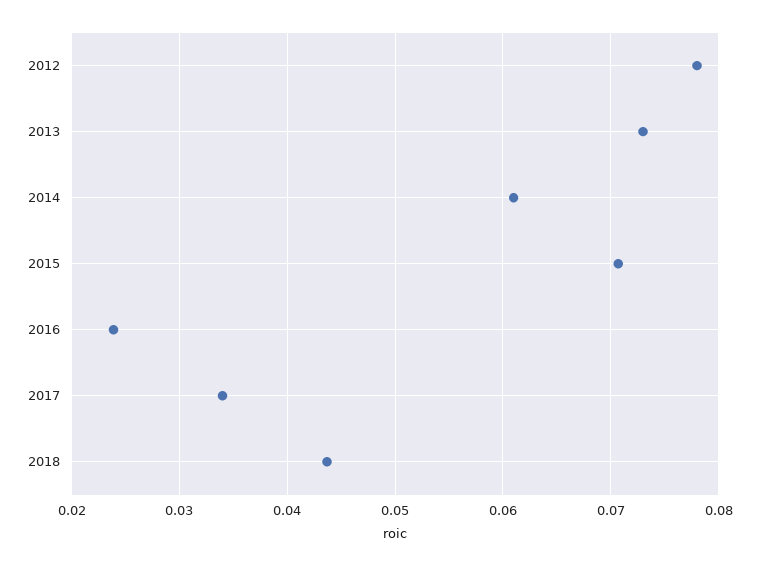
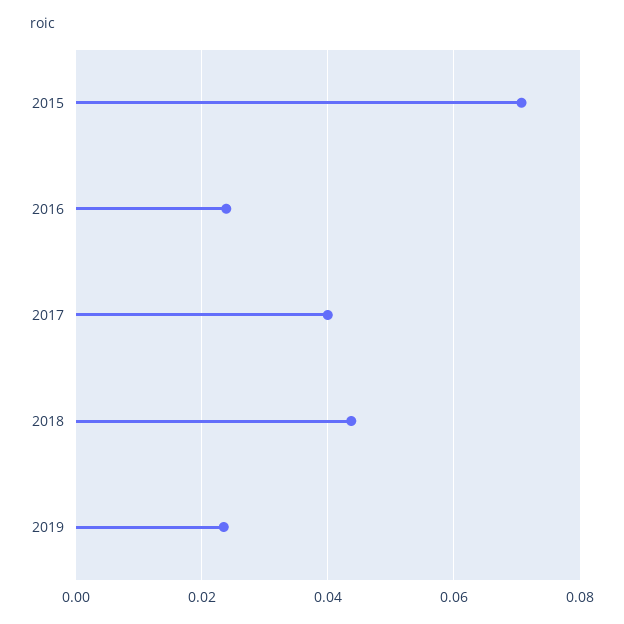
2012: 0.078 -> none
2013: 0.073 -> none
2014: 0.061 -> none
2017: 0.034 -> 0.04
2019: none -> 0.024

